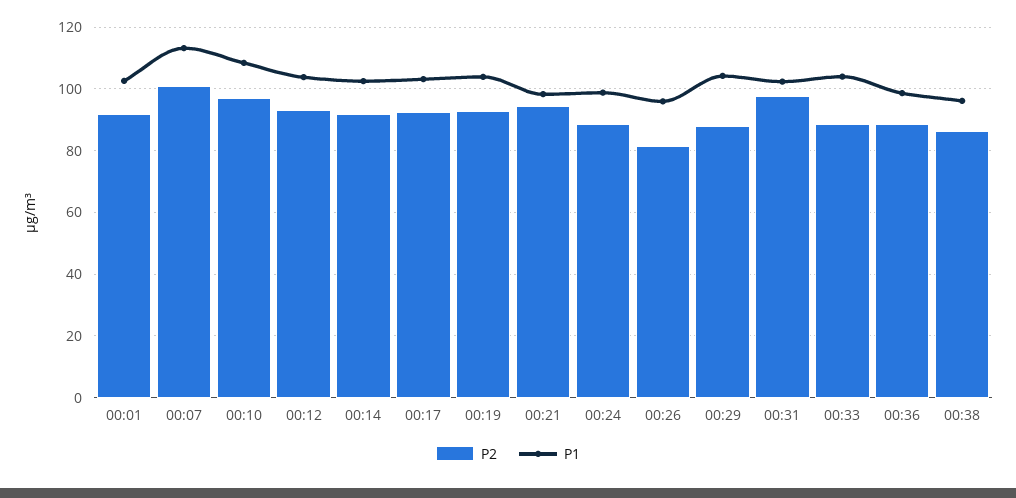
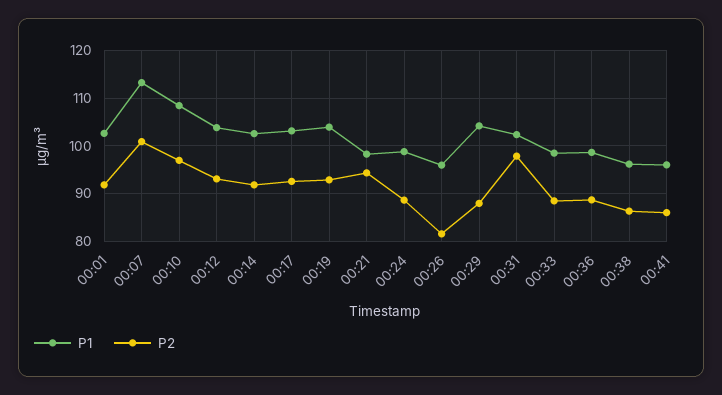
P1, 00:33: 104 -> 98
P1, 00:41: none -> 96
P2, 00:41: none -> 86

